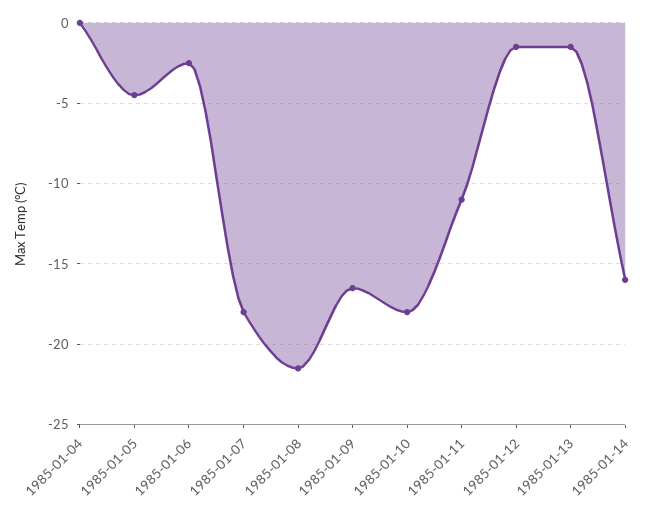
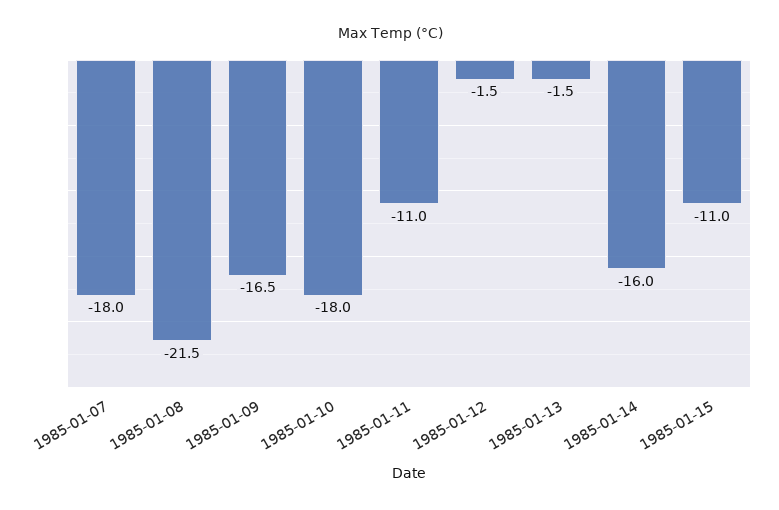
1985-01-04: 0 -> none
1985-01-05: -4.5 -> none
1985-01-06: -2.5 -> none
1985-01-15: none -> -11

